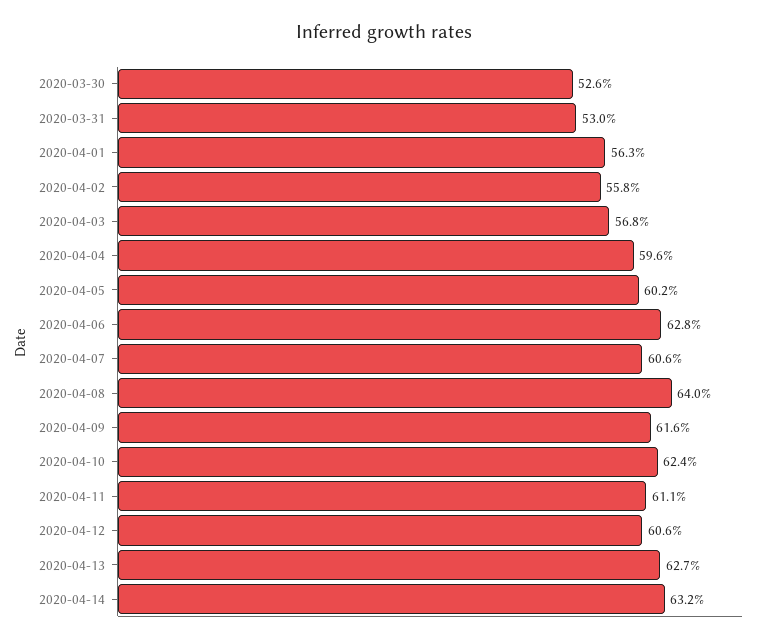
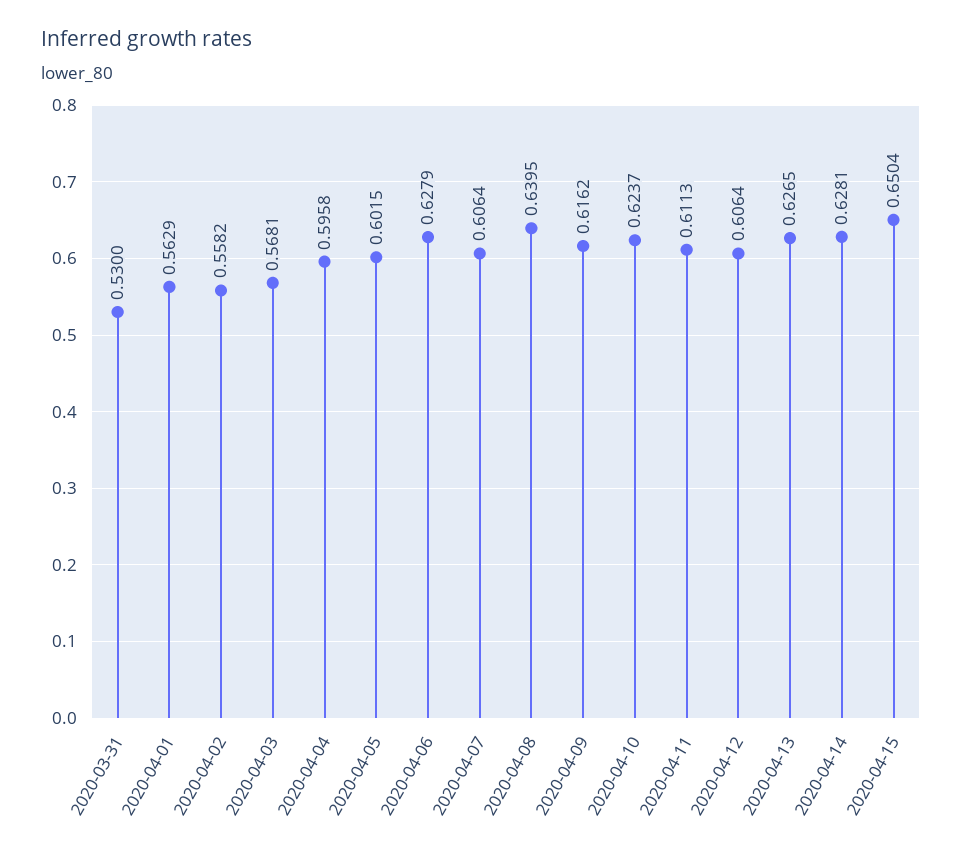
2020-03-30: 0.526 -> none
2020-04-14: 0.632 -> 0.6281
2020-04-15: none -> 0.6504

